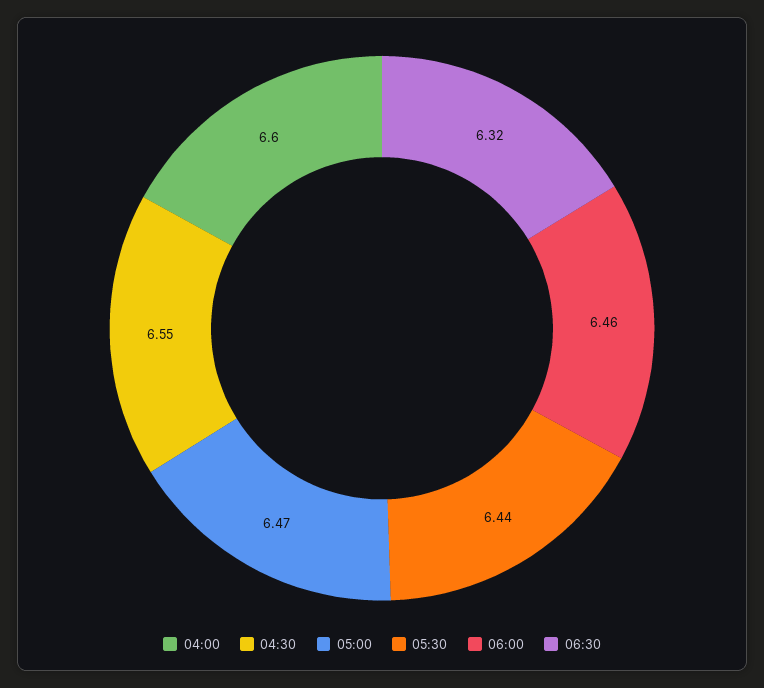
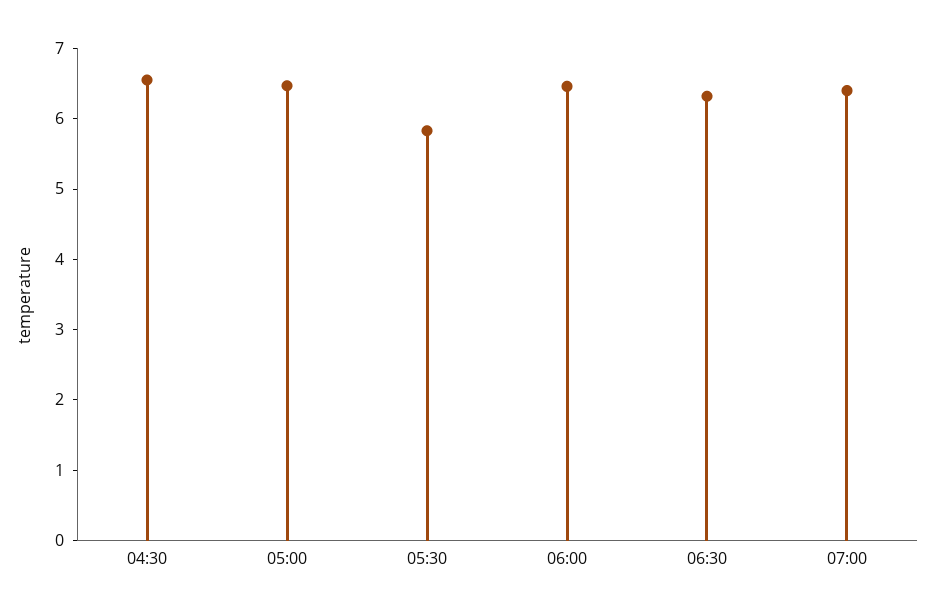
04:00: 6.6 -> none
05:30: 6.44 -> 5.8
07:00: none -> 6.4

